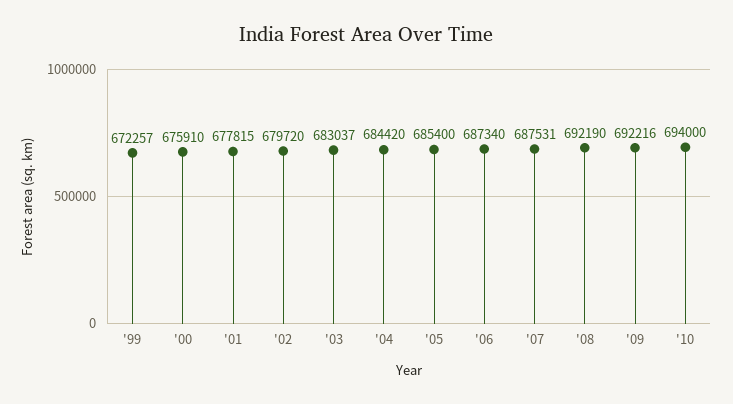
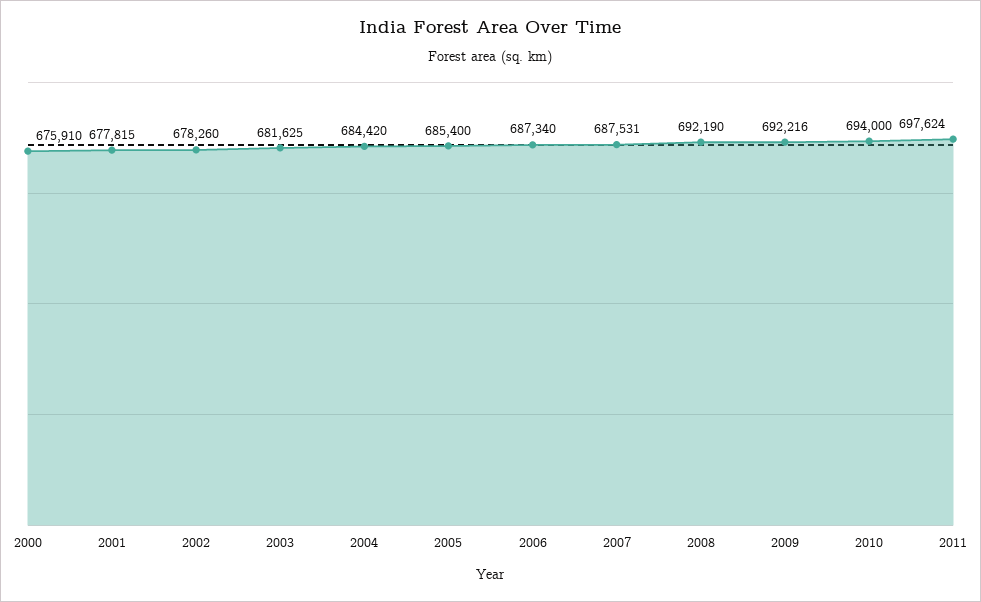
'99: 672257 -> none
'02: 679720 -> 678260
'03: 683037 -> 681625
2011: none -> 697624

